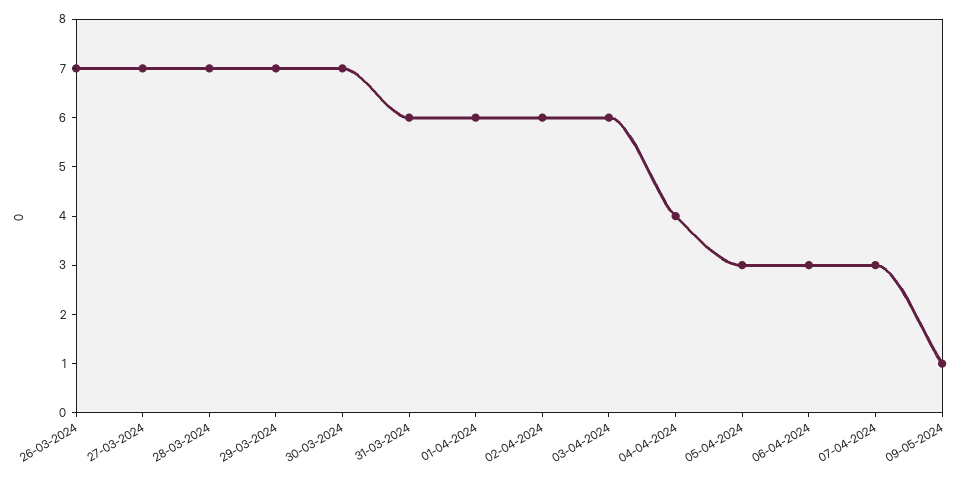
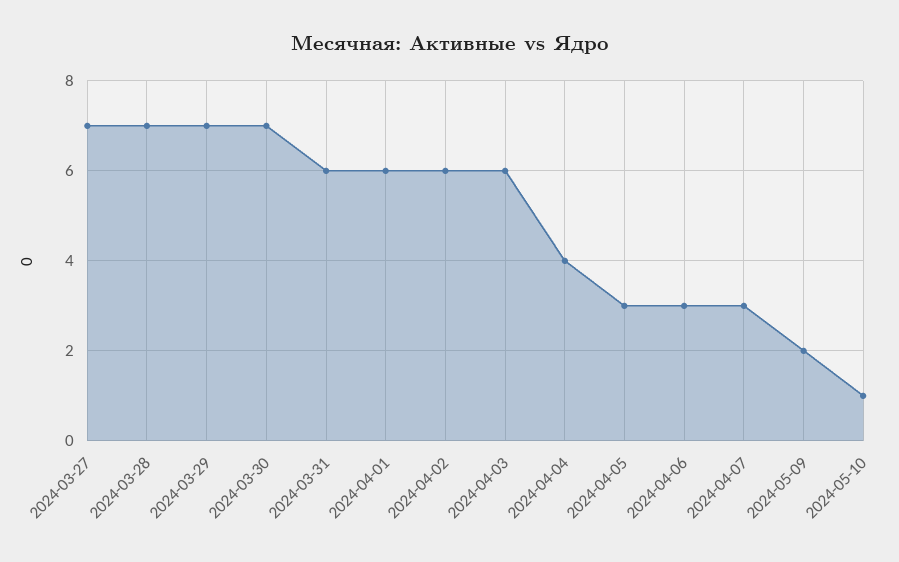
26-03-2024: 7 -> none
09-05-2024: 1 -> 2
2024-05-10: none -> 1

